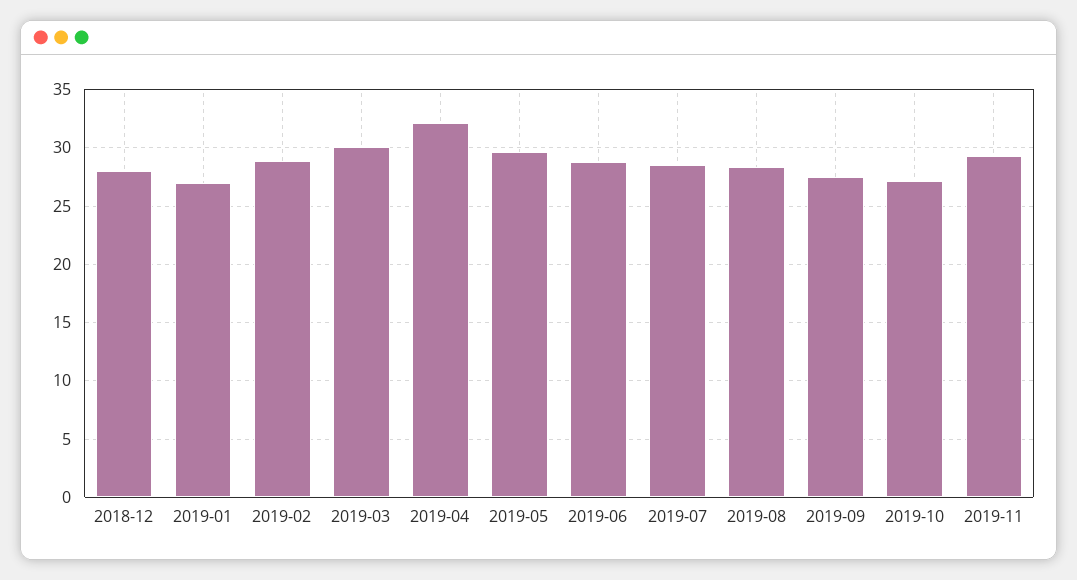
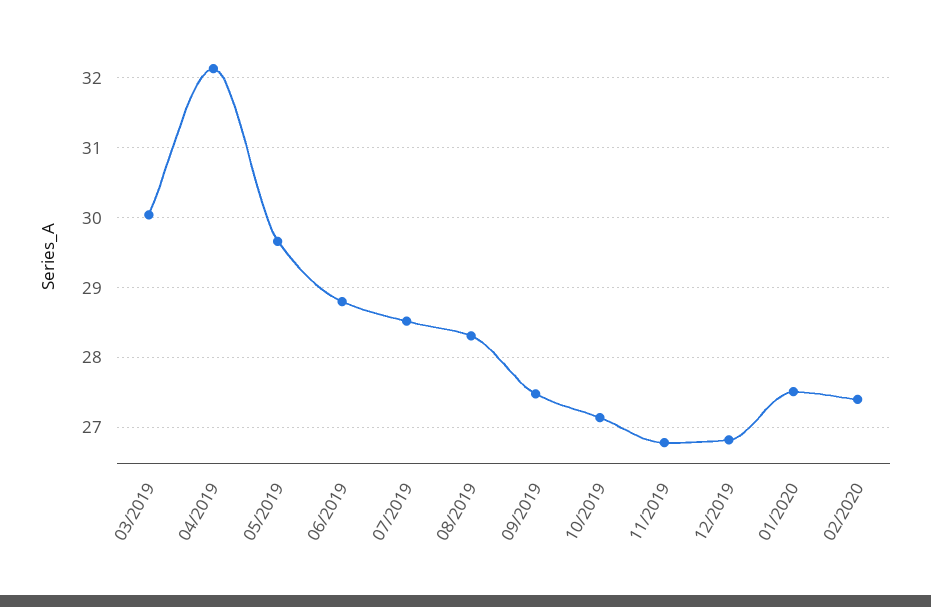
2018-12: 28 -> none
2019-01: 27 -> none
2019-02: 29 -> none
2019-11: 29 -> 26.8
12/2019: none -> 26.8
01/2020: none -> 27.5
02/2020: none -> 27.4

